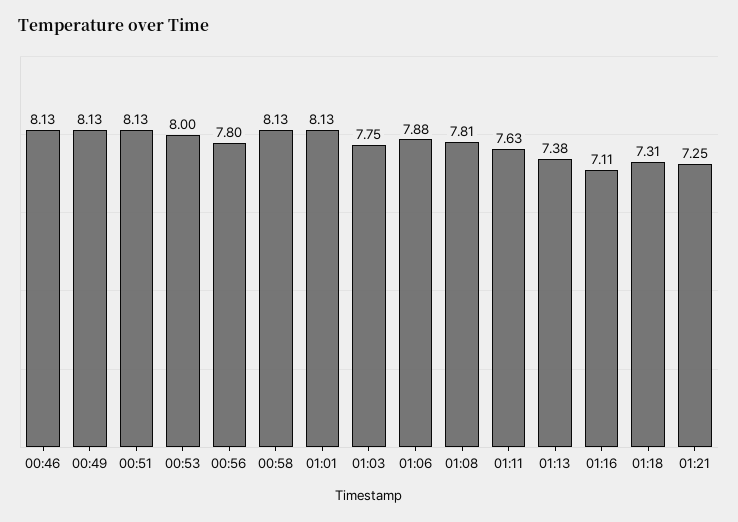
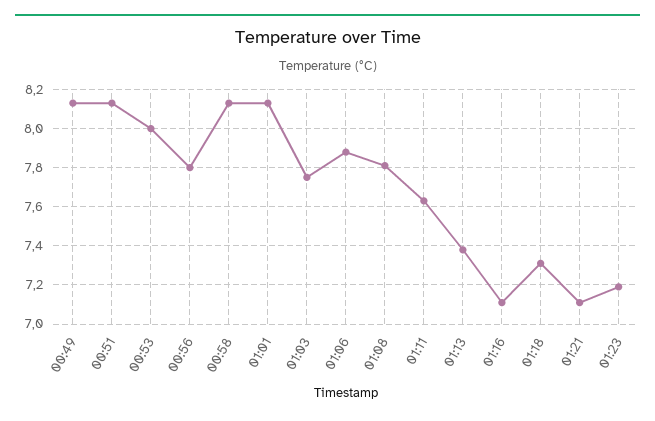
00:46: 8.13 -> none
01:21: 7.25 -> 7.1
01:23: none -> 7.2

